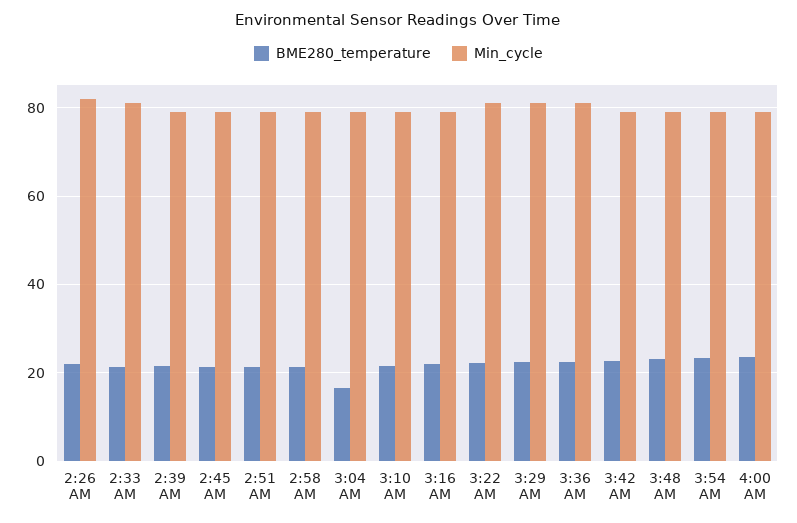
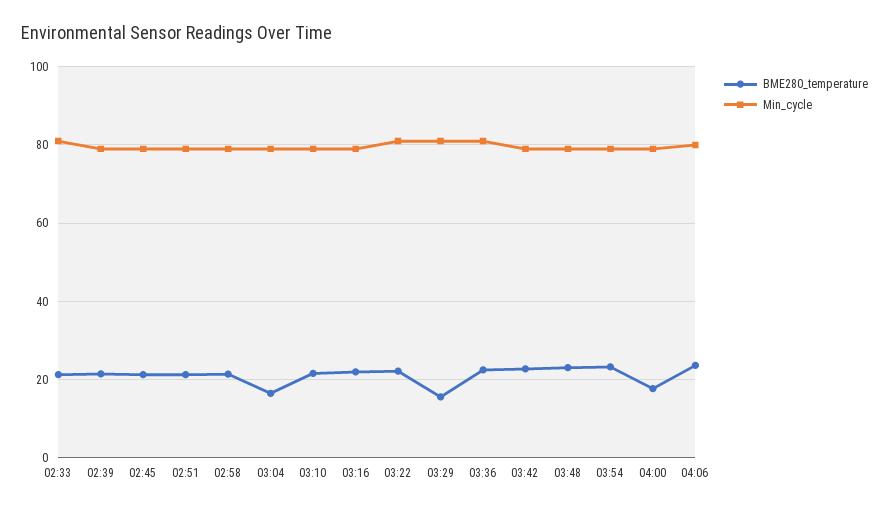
BME280_temperature, 2:26 AM: 22 -> none
Min_cycle, 2:26 AM: 82 -> none
BME280_temperature, 3:29 AM: 22 -> 16
BME280_temperature, 4:00 AM: 24 -> 18
BME280_temperature, 04:06: none -> 24
Min_cycle, 04:06: none -> 80

